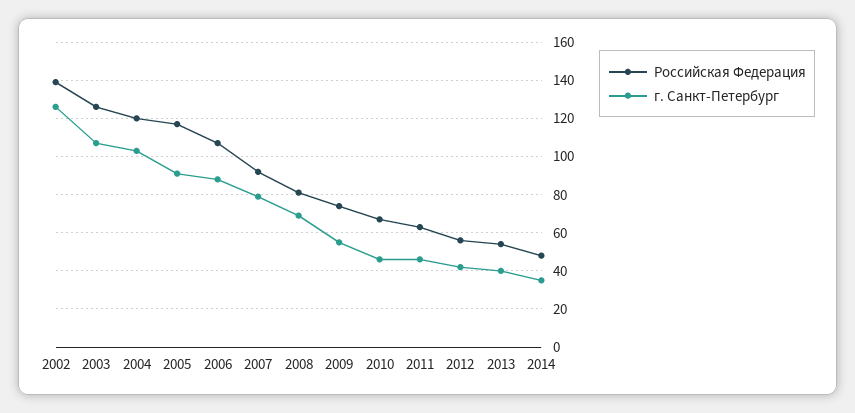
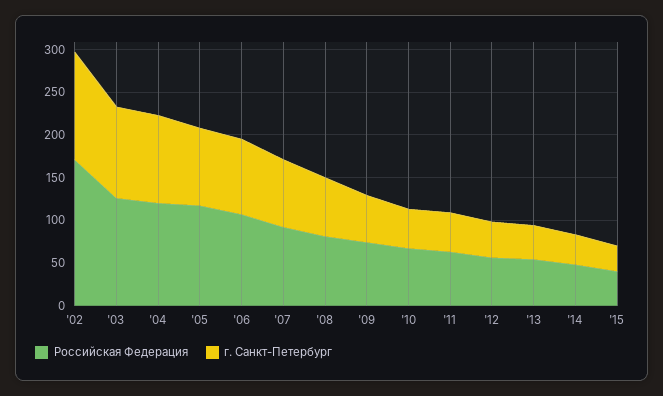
Российская Федерация, 2002: 140 -> 170
Российская Федерация, '15: none -> 40
г. Санкт-Петербург, '15: none -> 30

